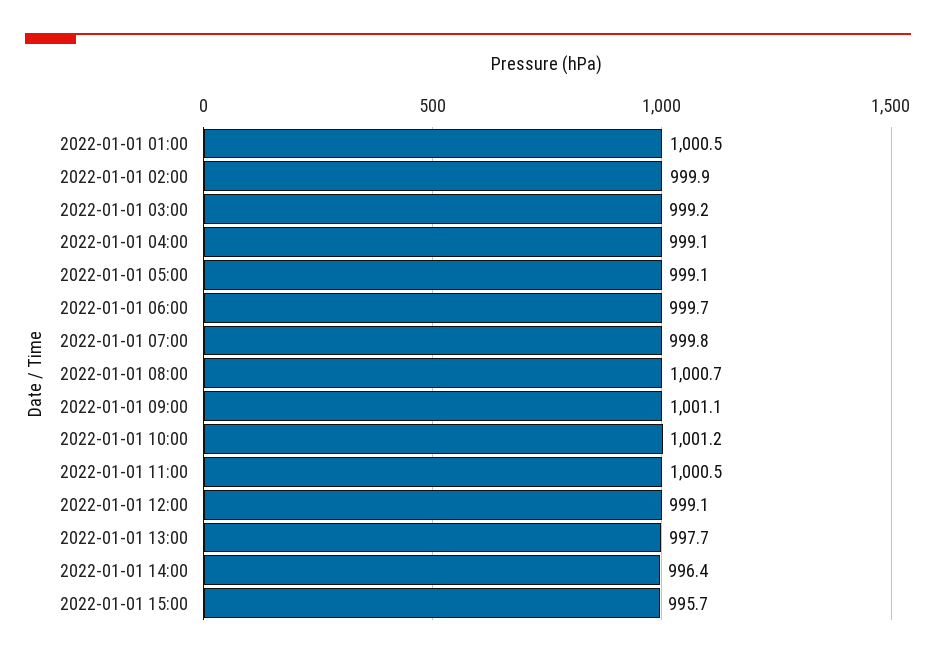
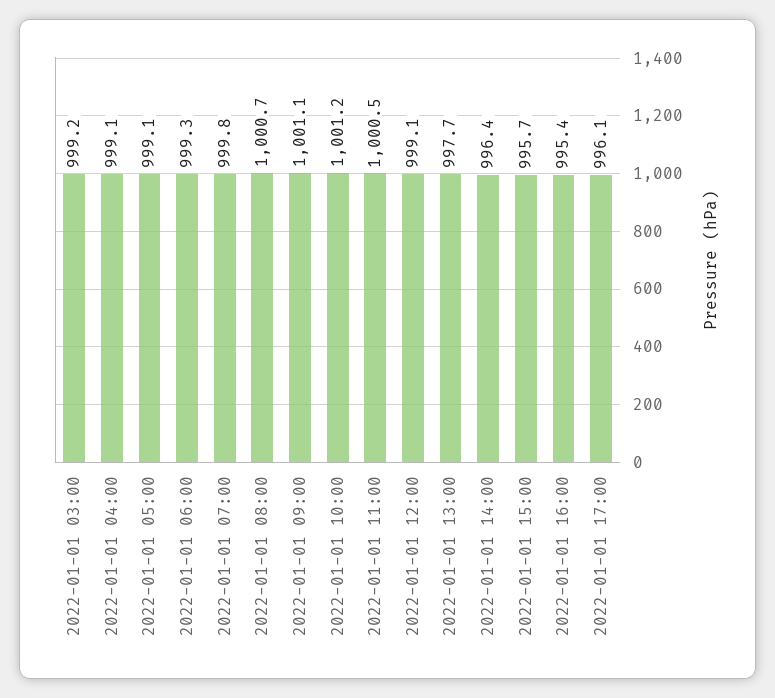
2022-01-01 01:00: 1000.5 -> none
2022-01-01 02:00: 999.9 -> none
2022-01-01 06:00: 999.7 -> 999.3
2022-01-01 16:00: none -> 995.4
2022-01-01 17:00: none -> 996.1

